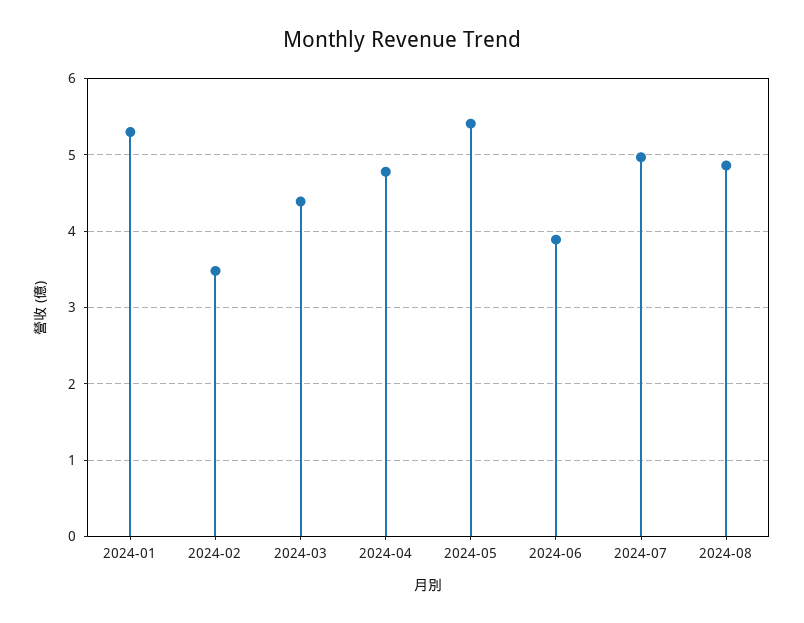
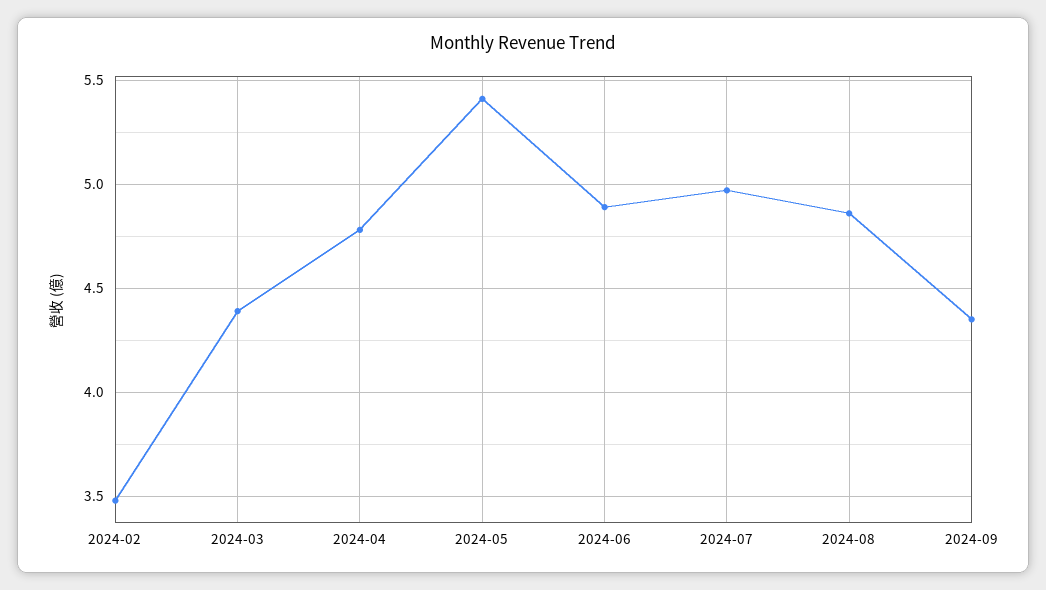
2024-01: 5.3 -> none
2024-06: 3.9 -> 4.9
2024-09: none -> 4.35

